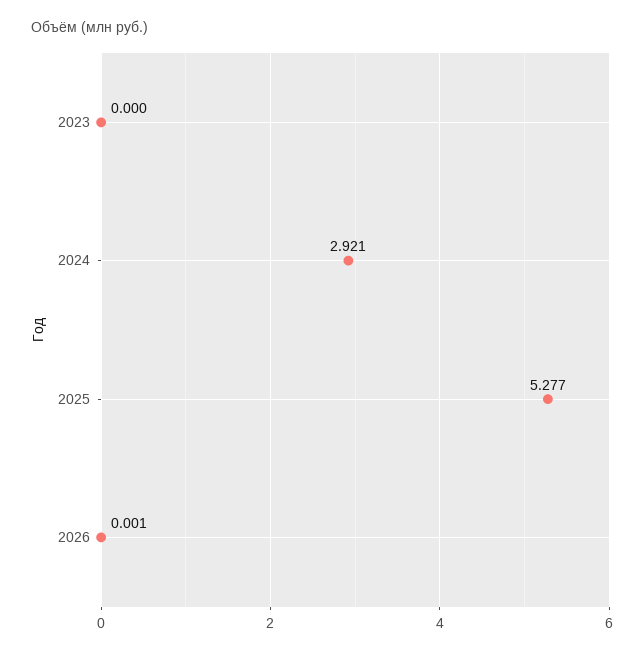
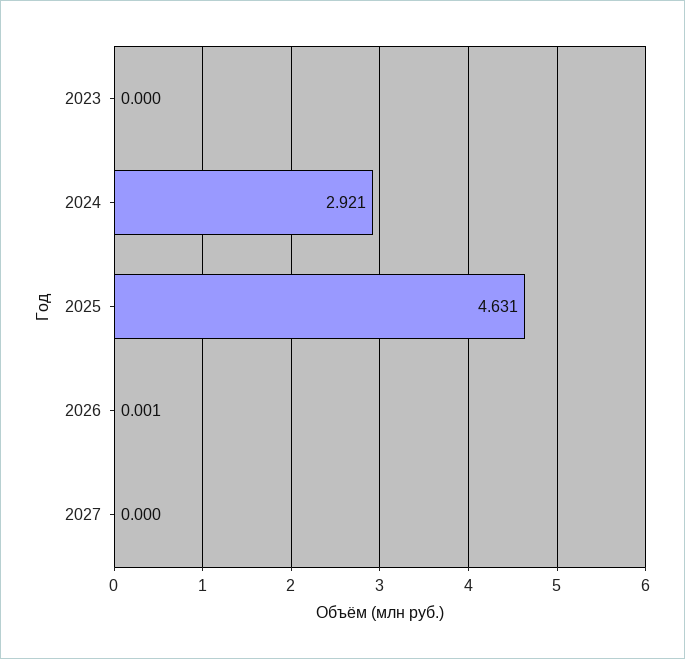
2025: 5.277 -> 4.631
2027: none -> 0

